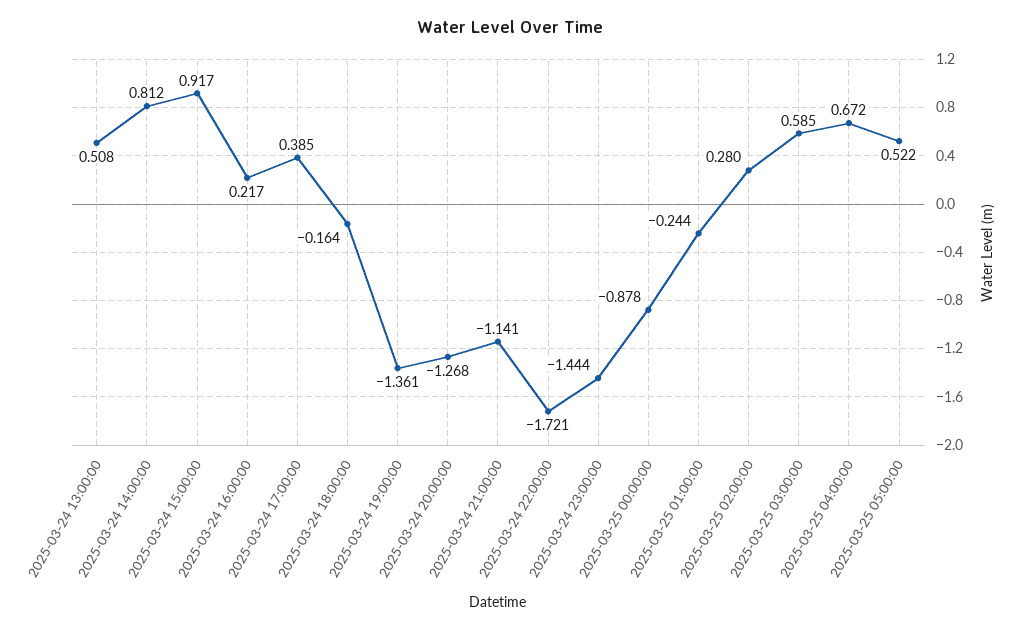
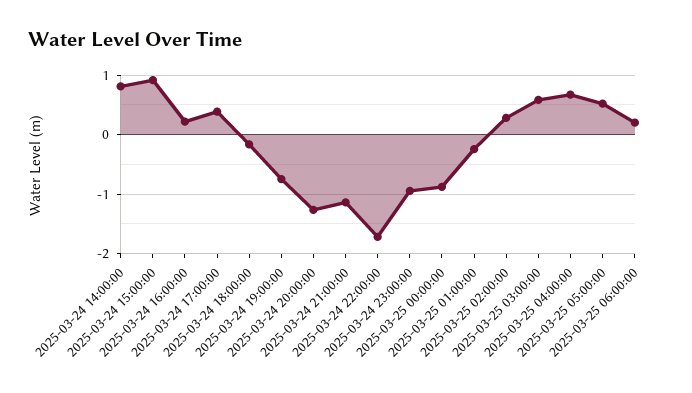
2025-03-24 13:00:00: 0.508 -> none
2025-03-24 19:00:00: -1.361 -> -0.8
2025-03-24 23:00:00: -1.444 -> -1
2025-03-25 06:00:00: none -> 0.2

